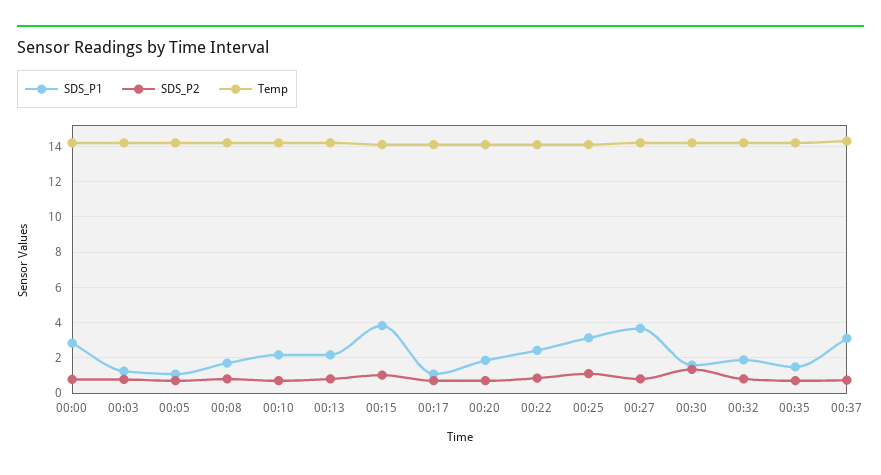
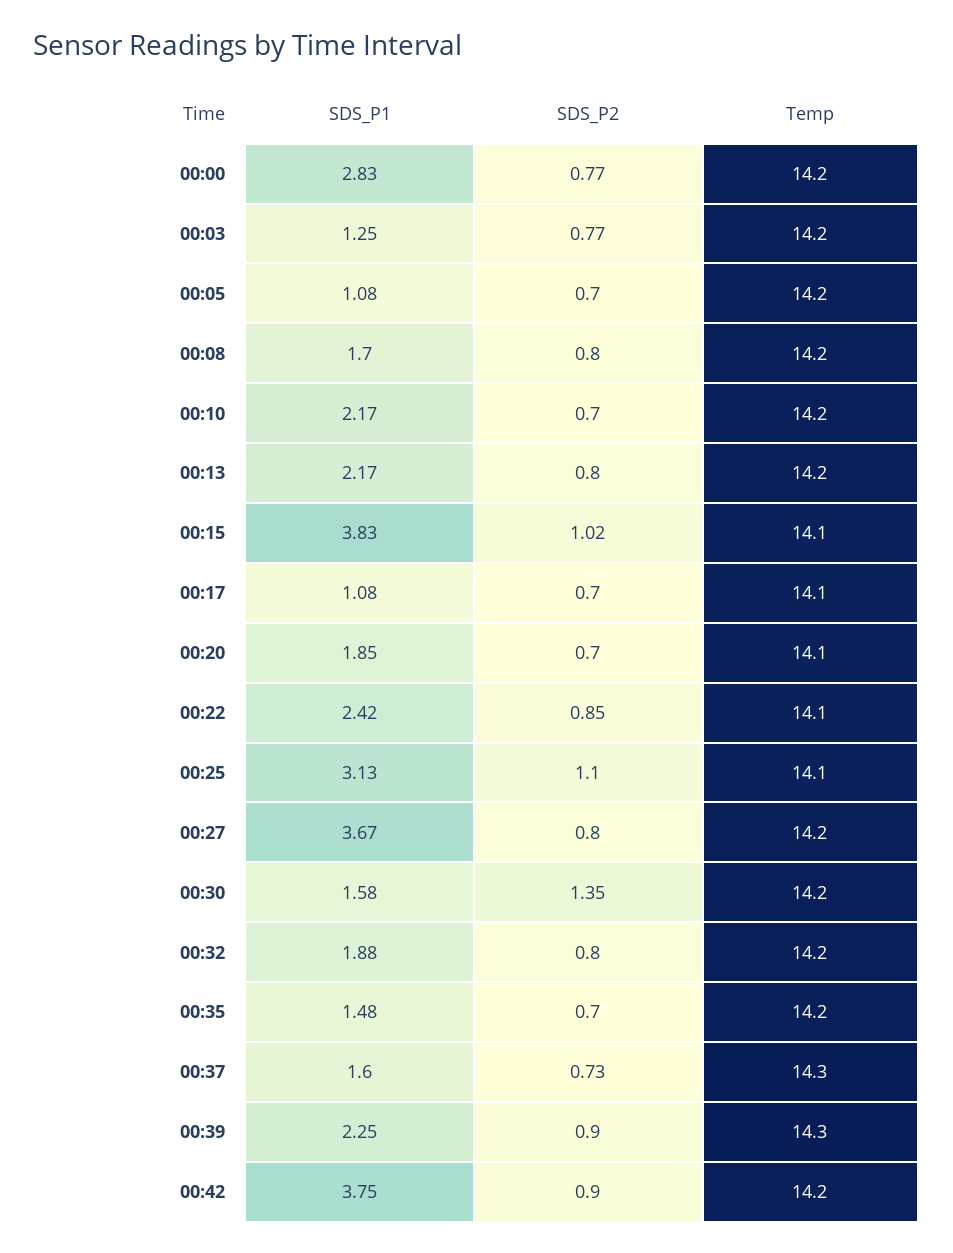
SDS_P1, 00:37: 3 -> 1.6
SDS_P1, 00:39: none -> 2.25
SDS_P2, 00:39: none -> 0.9
Temp, 00:39: none -> 14.3
SDS_P1, 00:42: none -> 3.75
SDS_P2, 00:42: none -> 0.9
Temp, 00:42: none -> 14.2

